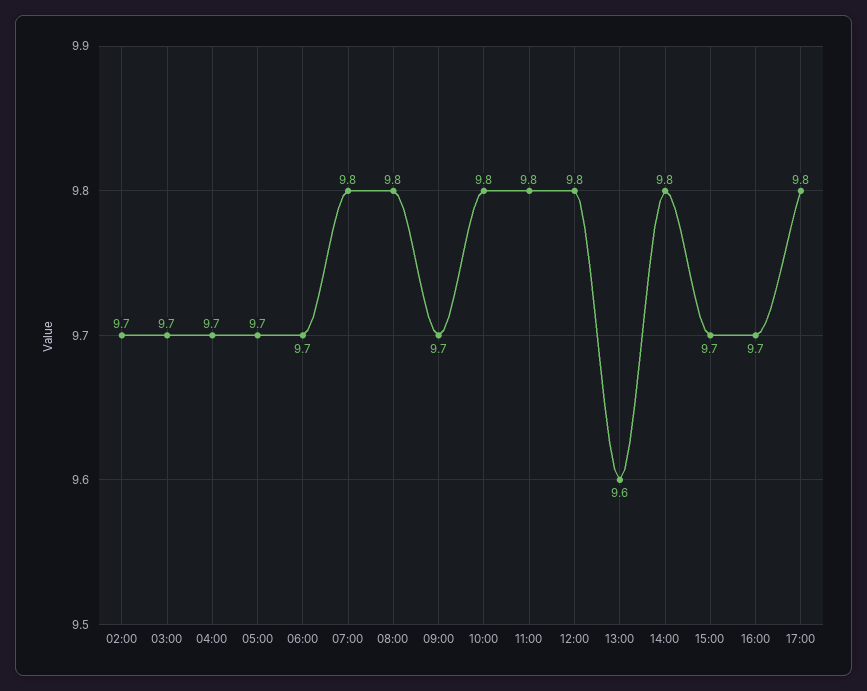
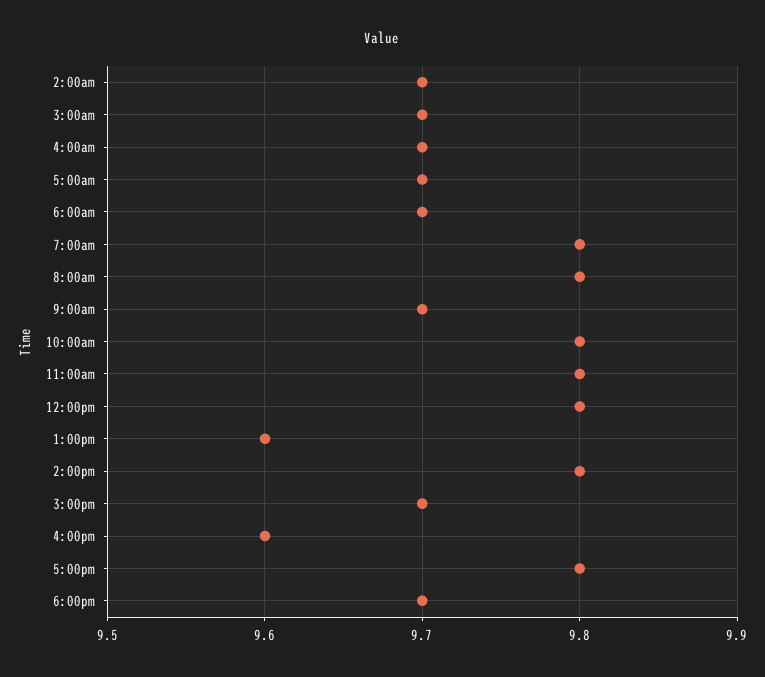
16:00: 9.7 -> 9.6
6:00pm: none -> 9.7

